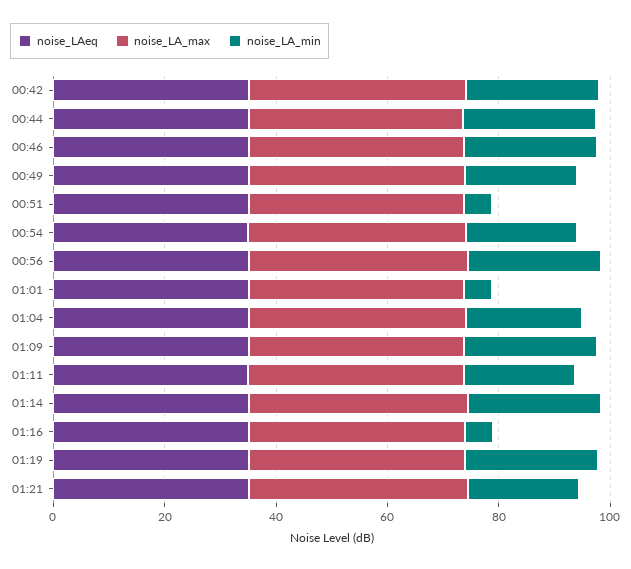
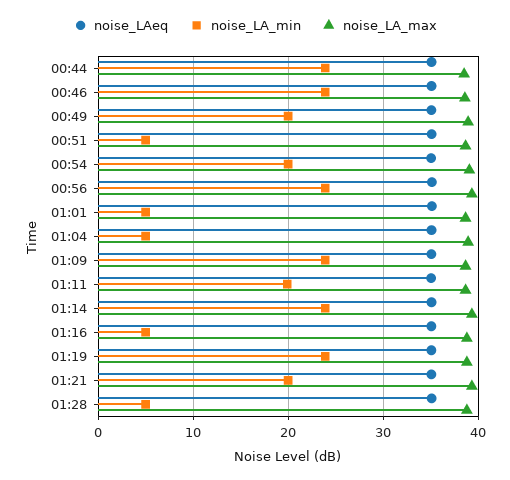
noise_LAeq, 00:42: 35 -> none
noise_LA_max, 00:42: 40 -> none
noise_LA_min, 00:42: 25 -> none
noise_LA_min, 01:04: 20 -> 5
noise_LAeq, 01:28: none -> 35
noise_LA_min, 01:28: none -> 5
noise_LA_max, 01:28: none -> 39

